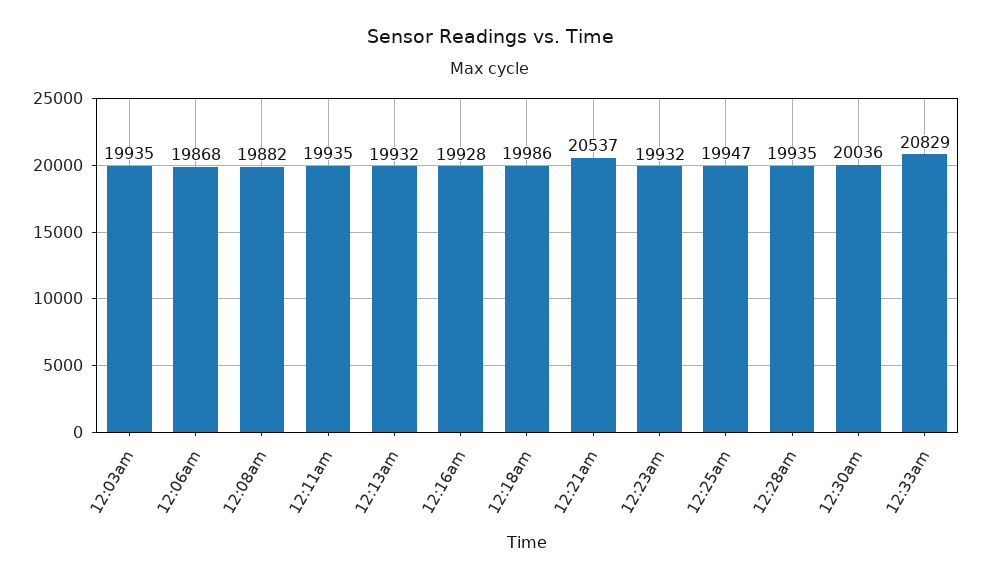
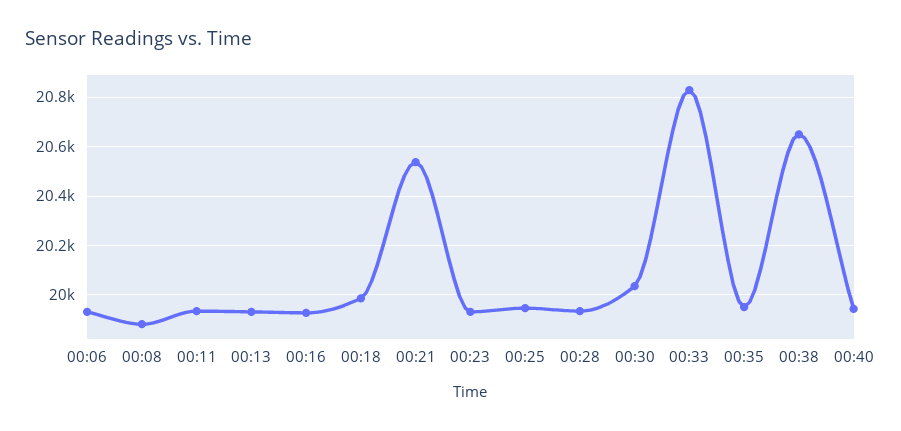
12:03am: 19935 -> none
12:06am: 19868 -> 19925
00:35: none -> 19950
00:38: none -> 20650
00:40: none -> 19950

